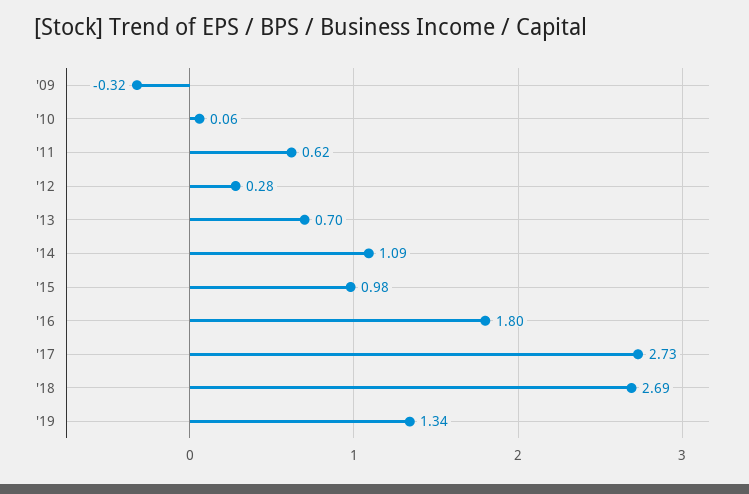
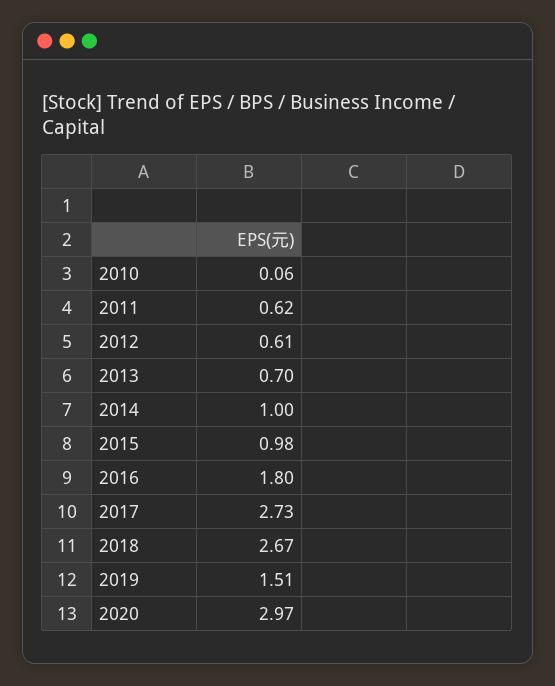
'09: -0.32 -> none
'12: 0.28 -> 0.61
'14: 1.09 -> 1
'18: 2.69 -> 2.67
'19: 1.34 -> 1.51
2020: none -> 2.97

